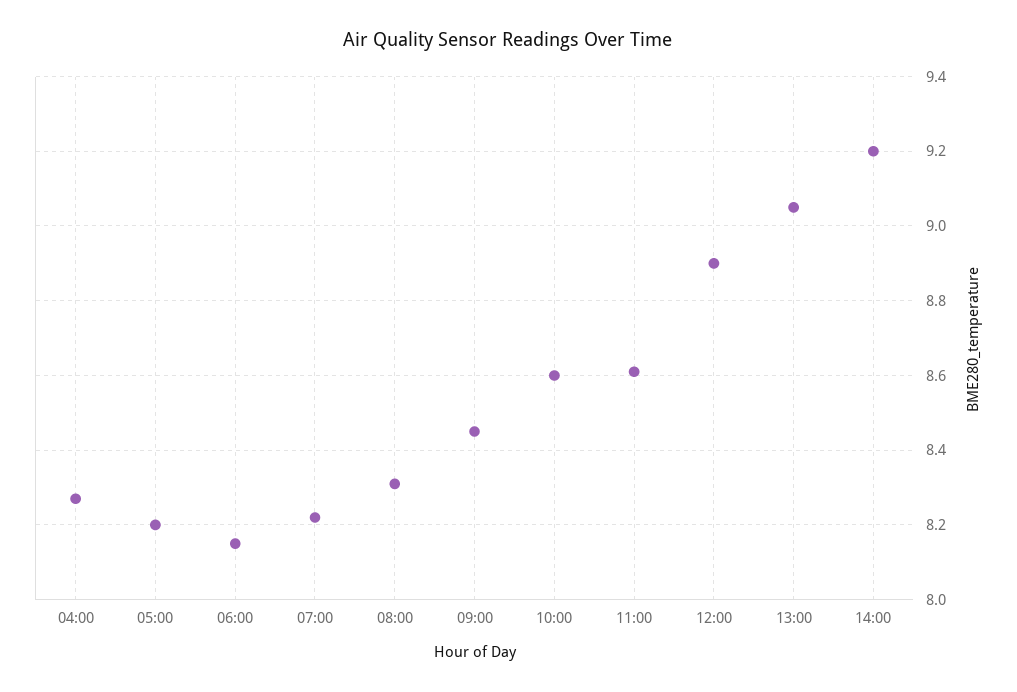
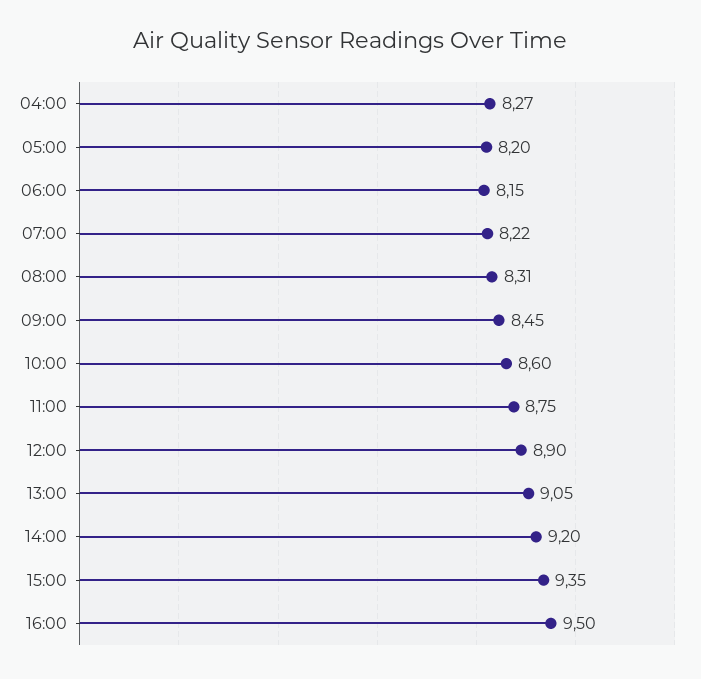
11:00: 8.6 -> 8.75
15:00: none -> 9.35
16:00: none -> 9.5

